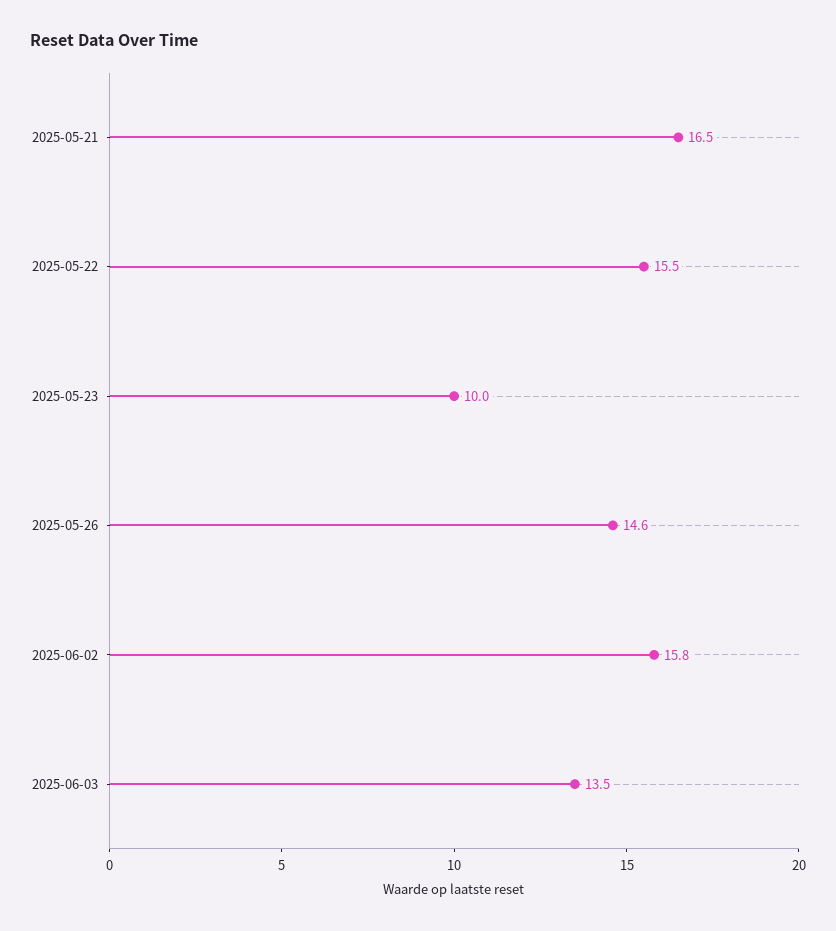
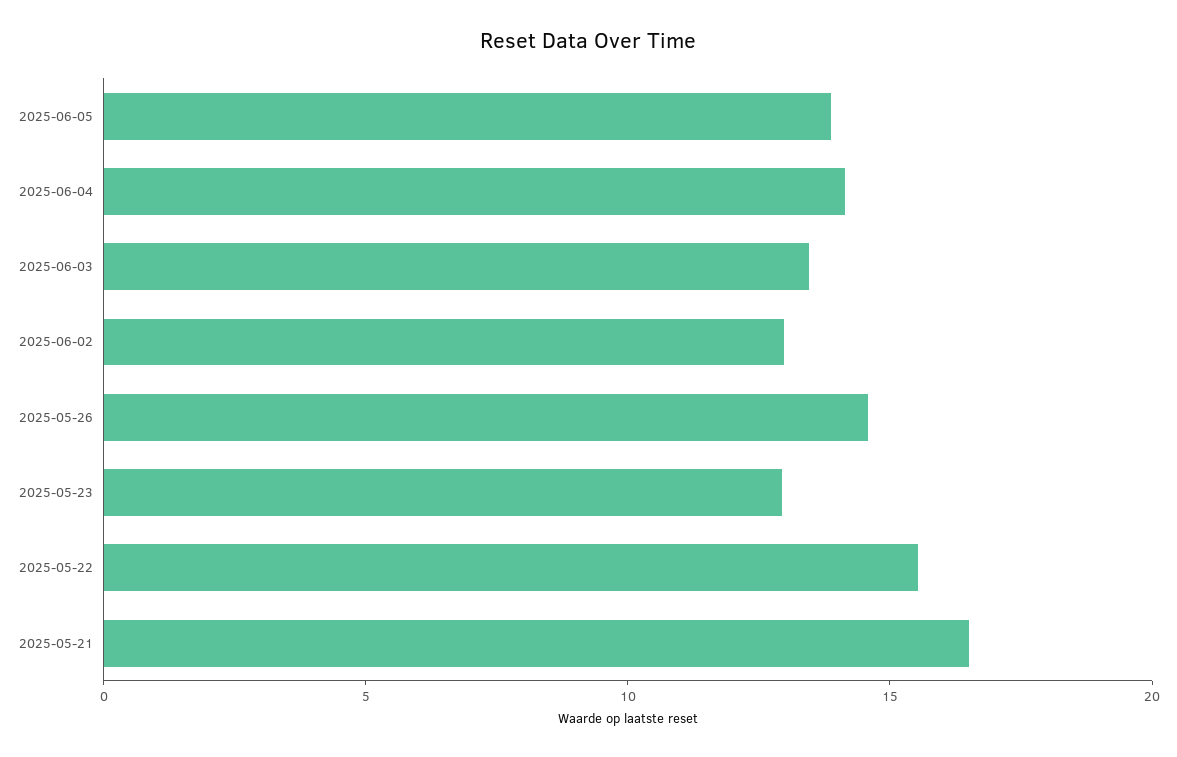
2025-05-23: 10 -> 13
2025-06-02: 15.8 -> 13
2025-06-05: none -> 14
2025-06-04: none -> 14

